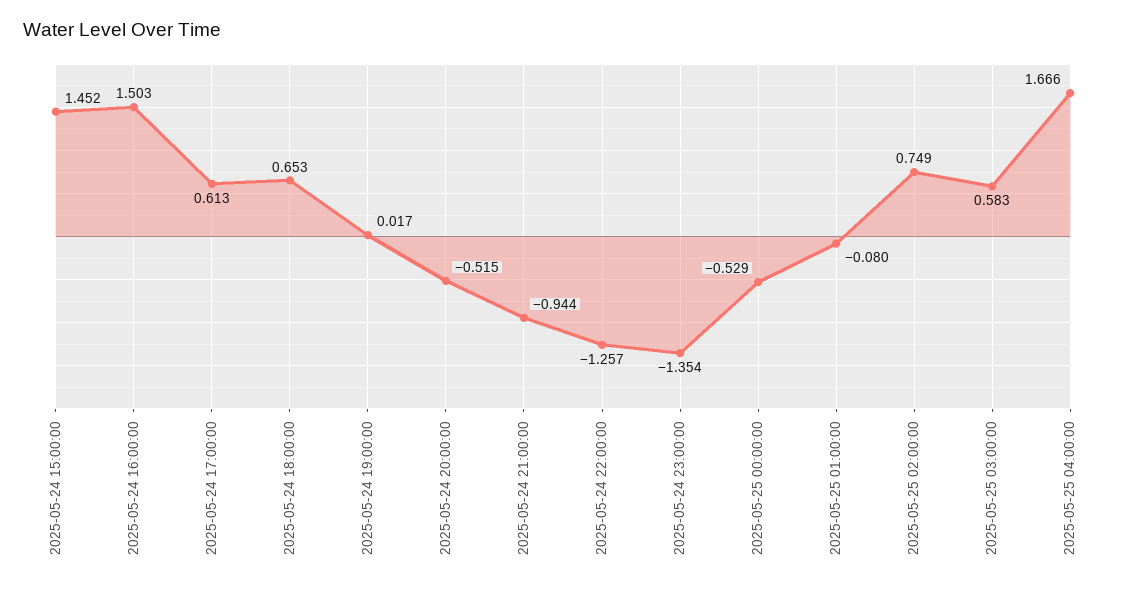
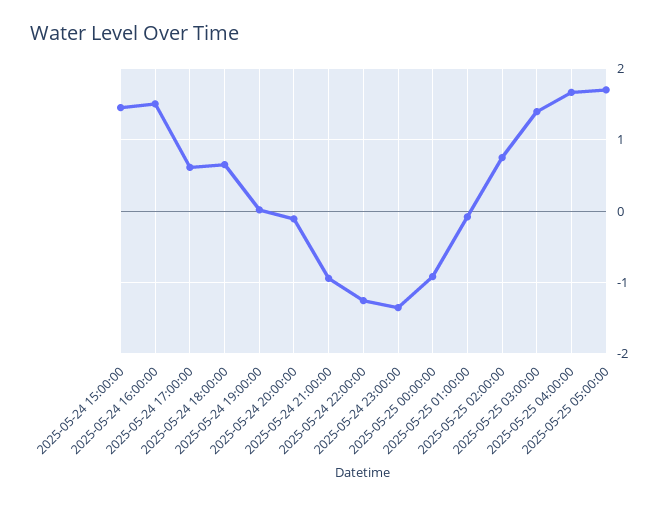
2025-05-24 20:00:00: -0.515 -> -0.1
2025-05-25 00:00:00: -0.529 -> -0.9
2025-05-25 03:00:00: 0.583 -> 1.4
2025-05-25 05:00:00: none -> 1.7

